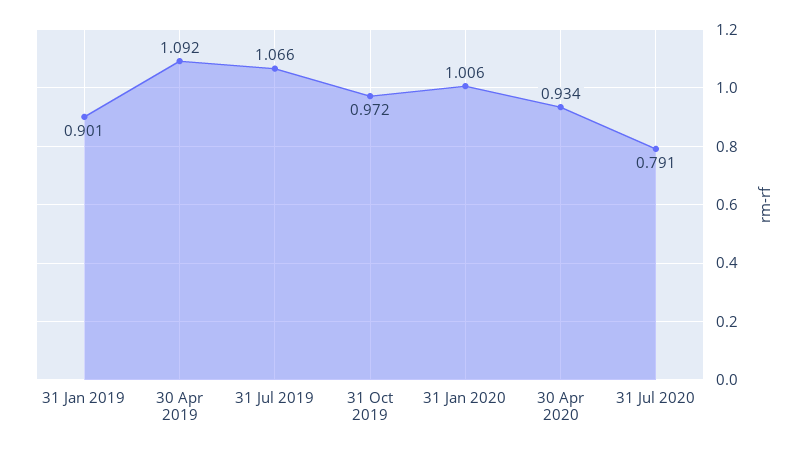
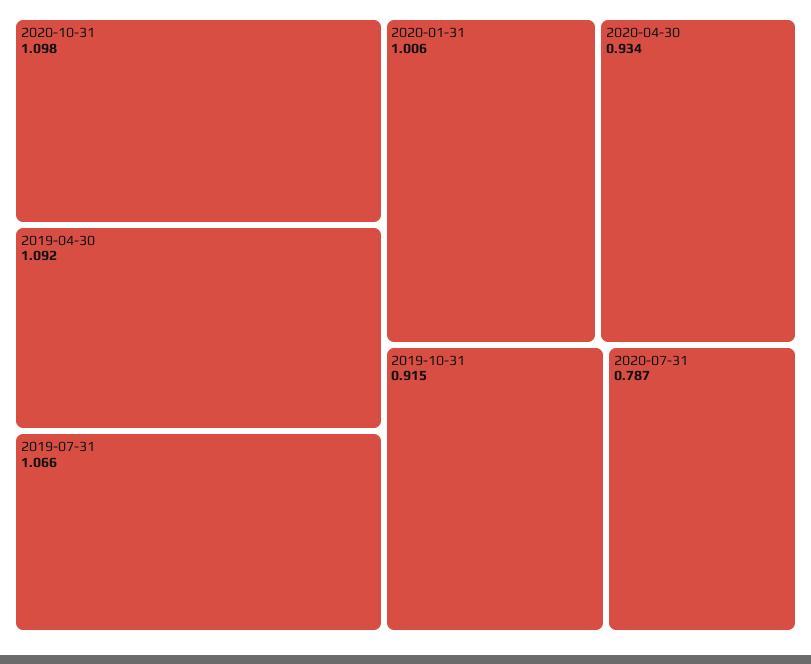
31 Jan 2019: 0.901 -> none
31 Oct 2019: 0.972 -> 0.915
31 Jul 2020: 0.791 -> 0.787
2020-10-31: none -> 1.098

